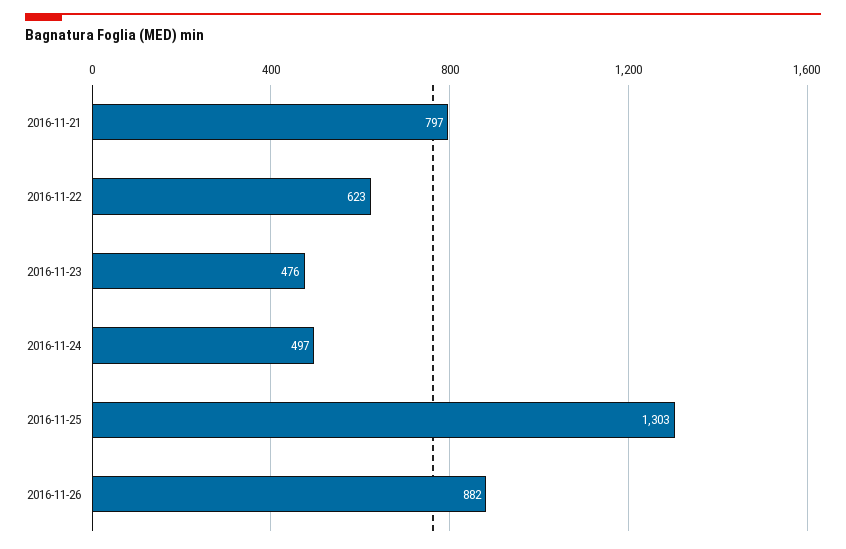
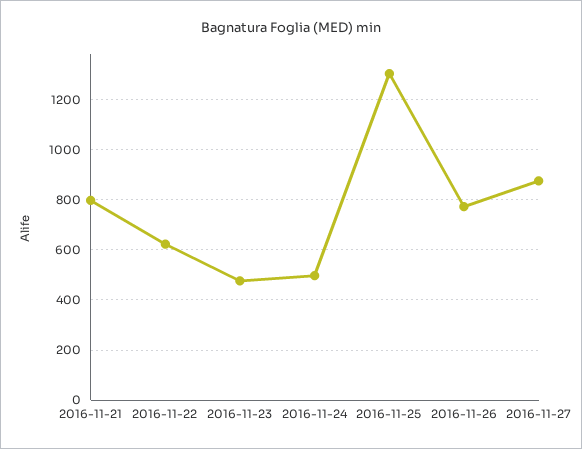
2016-11-26: 882 -> 775
2016-11-27: none -> 875

